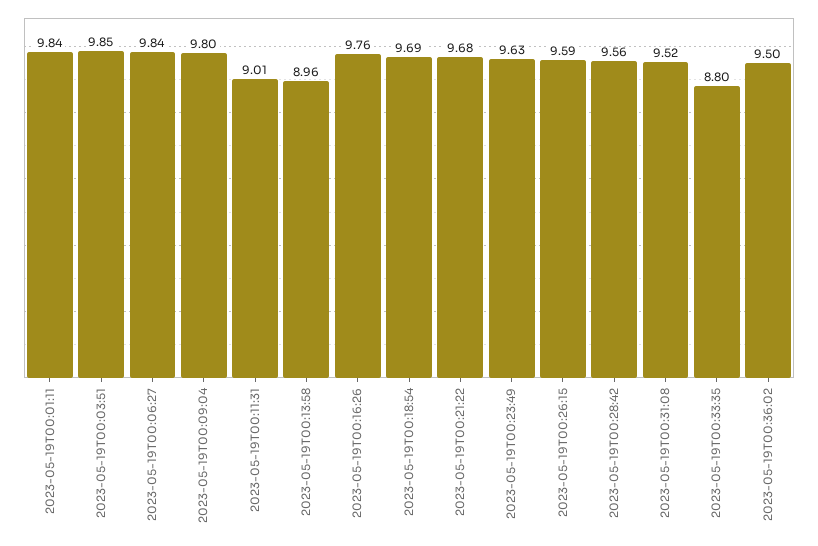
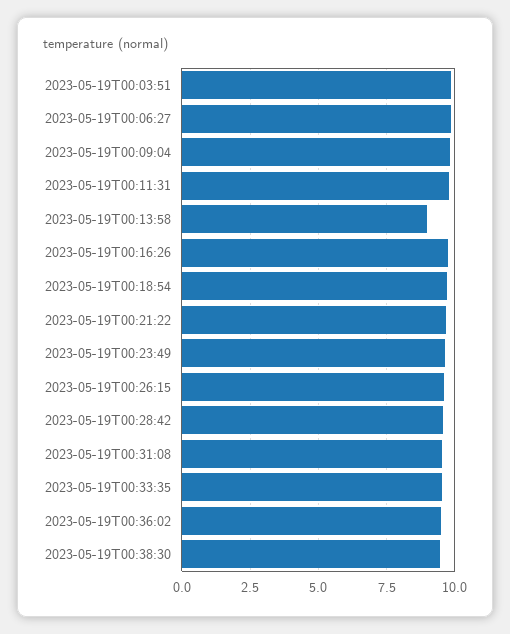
2023-05-19T00:01:11: 9.84 -> none
2023-05-19T00:11:31: 9.01 -> 9.75
2023-05-19T00:33:35: 8.8 -> 9.5
2023-05-19T00:38:30: none -> 9.5

